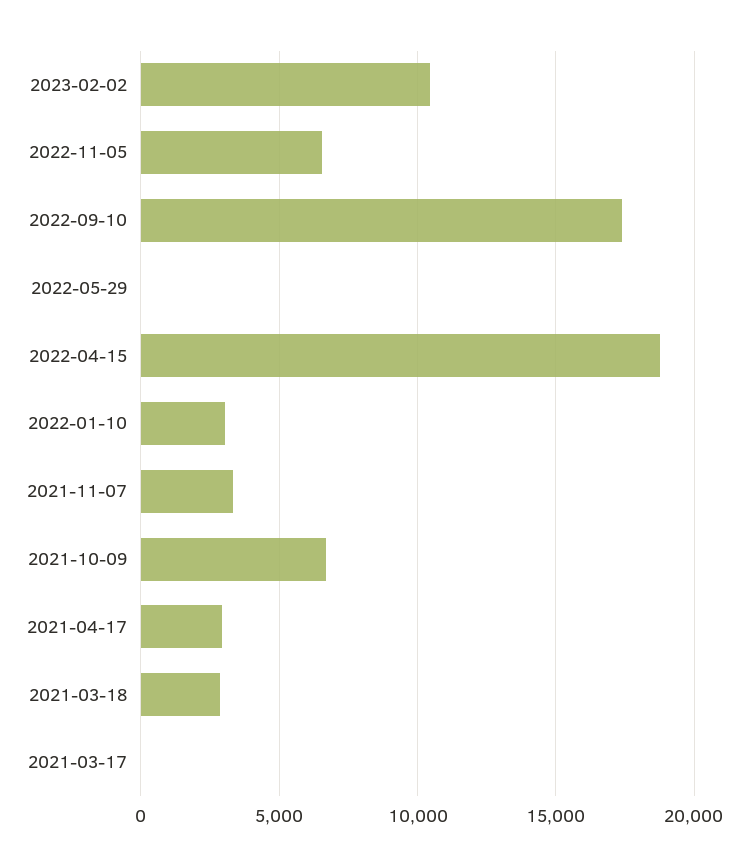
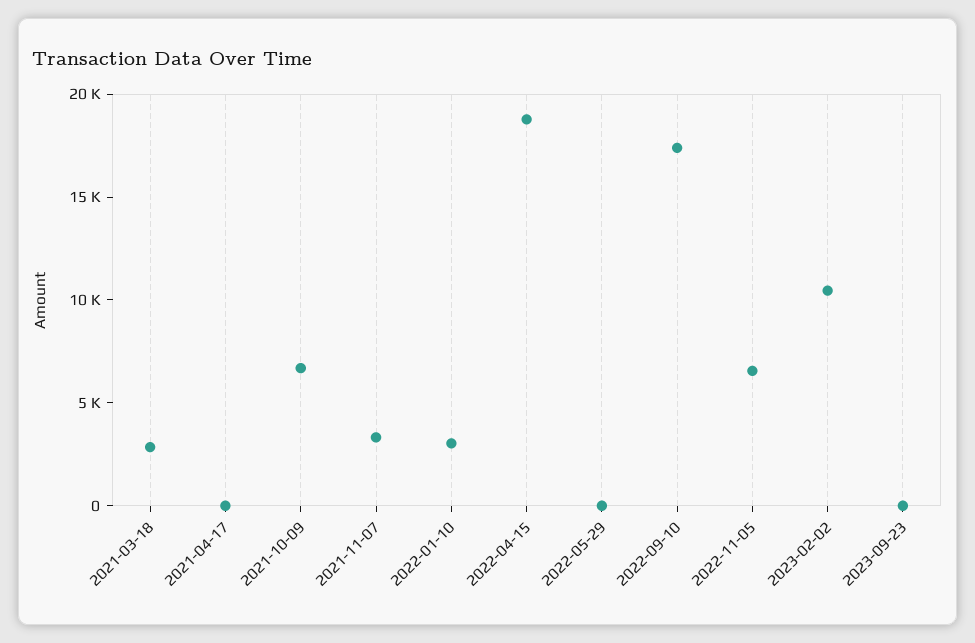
2021-04-17: 3000 -> 0
2021-03-17: 0 -> none
2023-09-23: none -> 0

